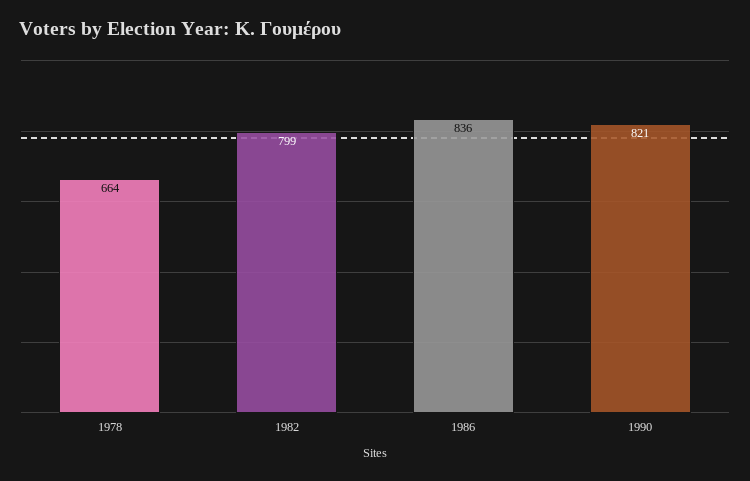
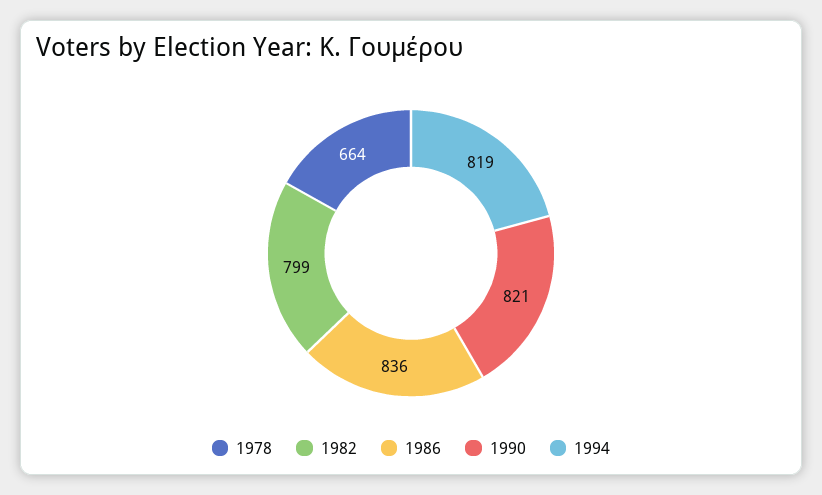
1994: none -> 819

